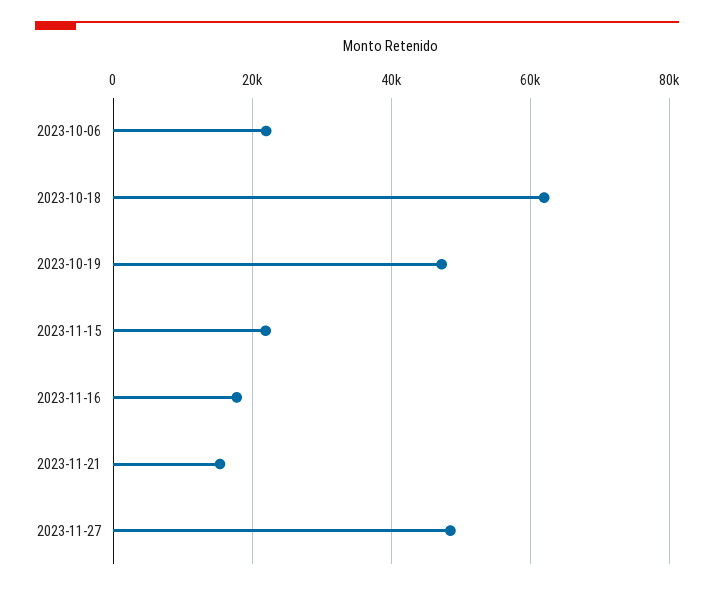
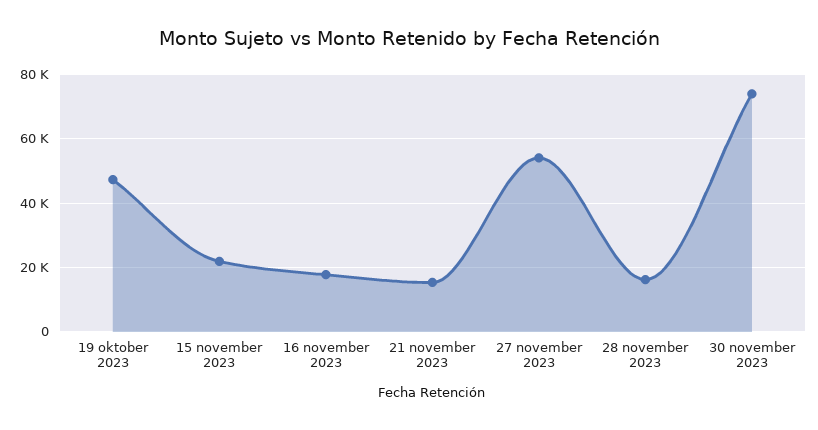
2023-10-06: 22000 -> none
2023-10-18: 62000 -> none
2023-11-27: 48000 -> 54000
28 november 2023: none -> 16000
30 november 2023: none -> 74000

